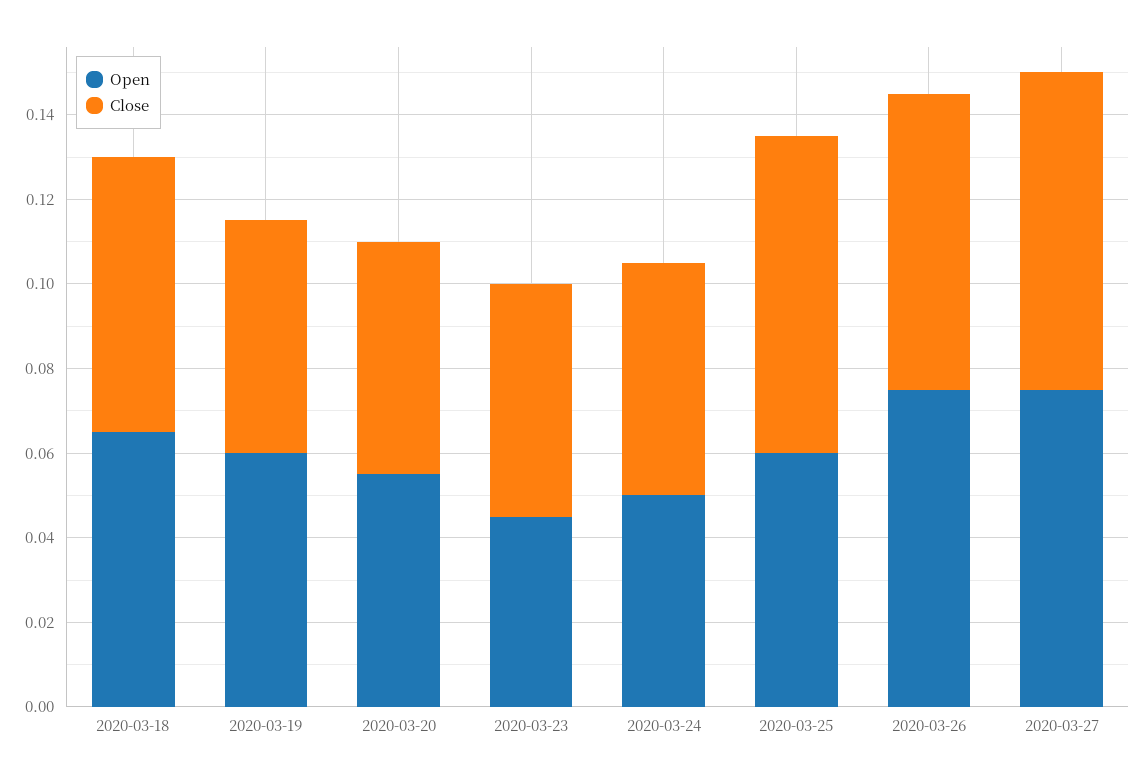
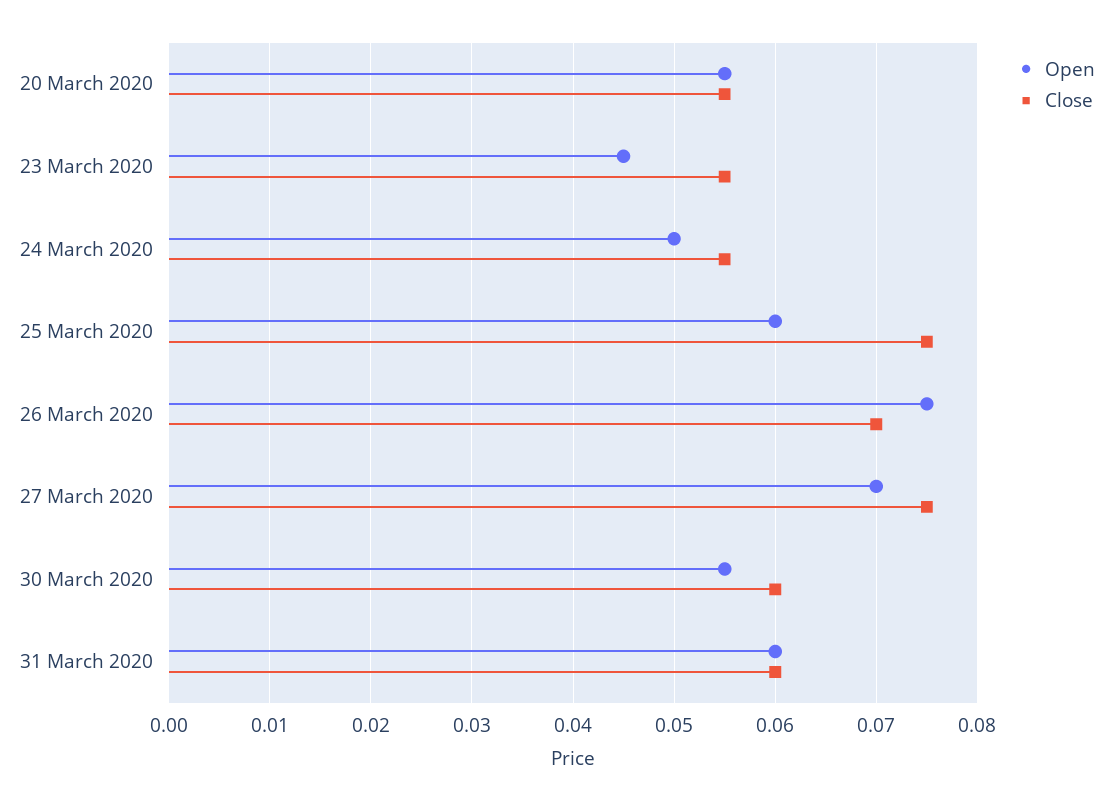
Open, 2020-03-18: 0.065 -> none
Close, 2020-03-18: 0.065 -> none
Open, 2020-03-19: 0.06 -> none
Close, 2020-03-19: 0.055 -> none
Open, 2020-03-27: 0.075 -> 0.07
Open, 30 March 2020: none -> 0.055
Close, 30 March 2020: none -> 0.06
Open, 31 March 2020: none -> 0.06
Close, 31 March 2020: none -> 0.06

